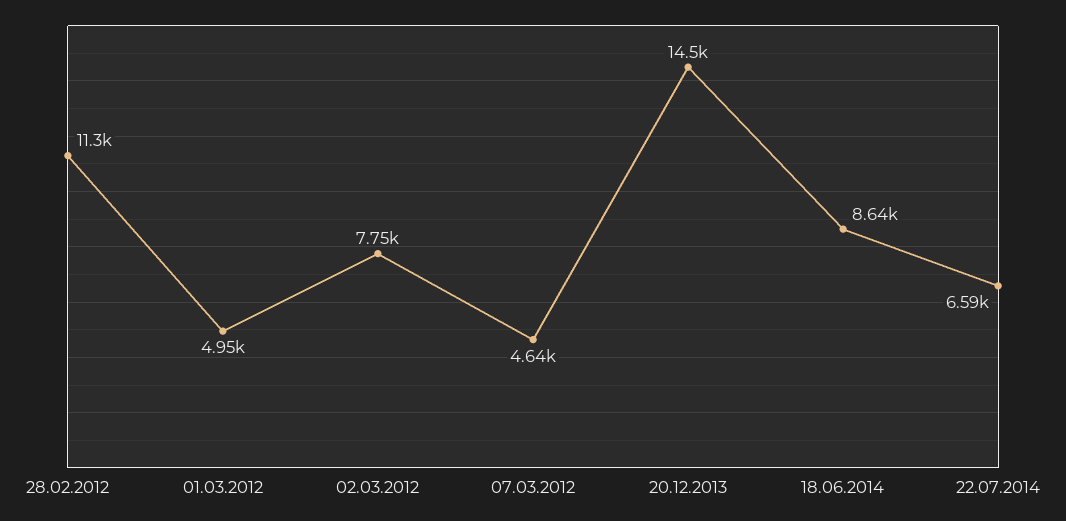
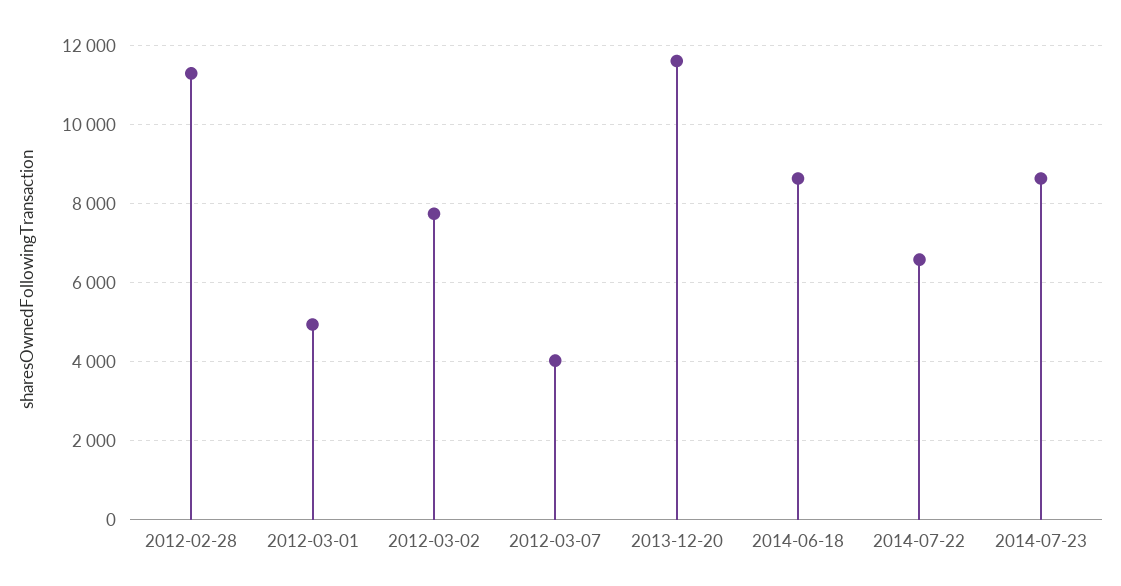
07.03.2012: 4640 -> 4000
20.12.2013: 14500 -> 11600
2014-07-23: none -> 8600

